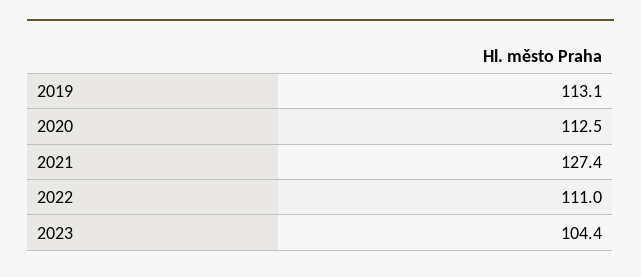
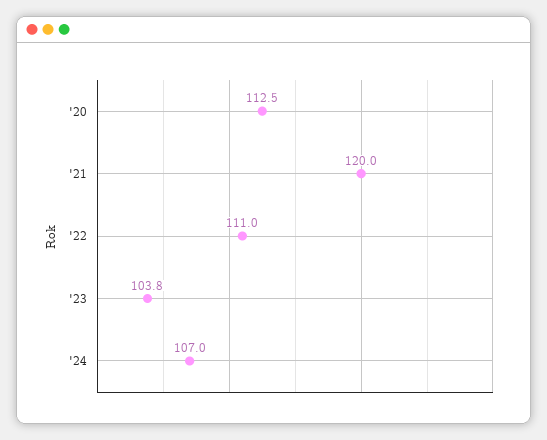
2019: 113.1 -> none
2021: 127.4 -> 120
2023: 104.4 -> 103.8
'24: none -> 107

